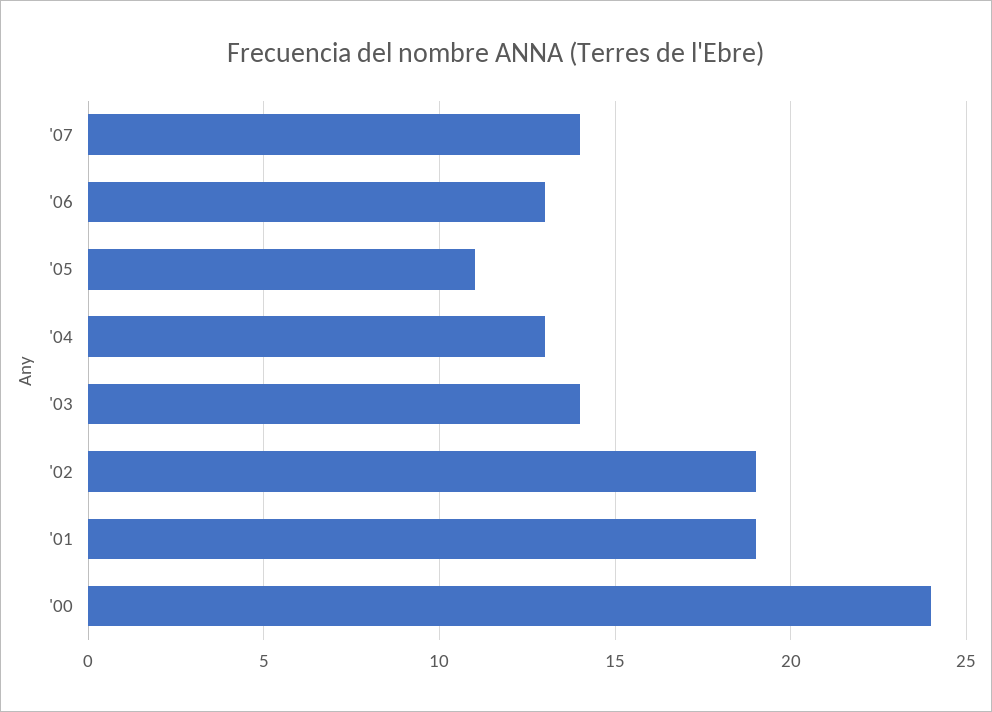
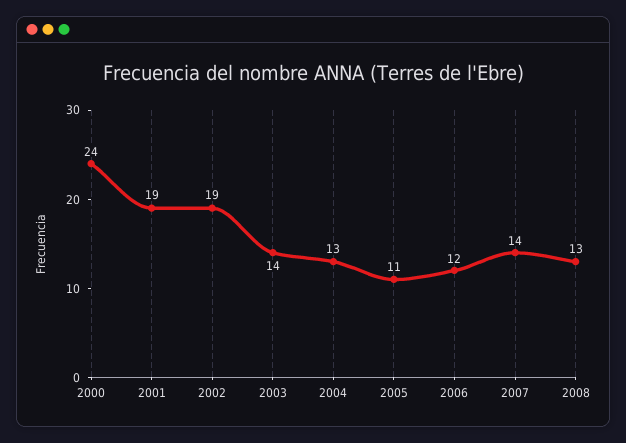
'06: 13 -> 12
2008: none -> 13

